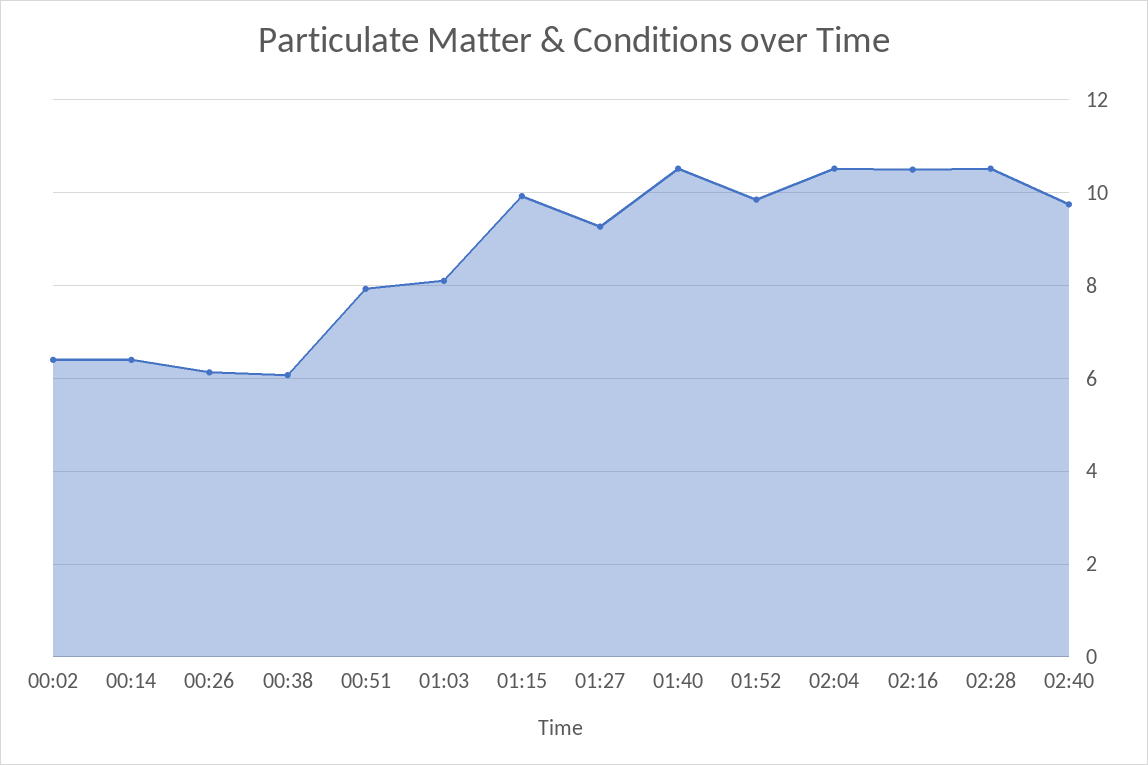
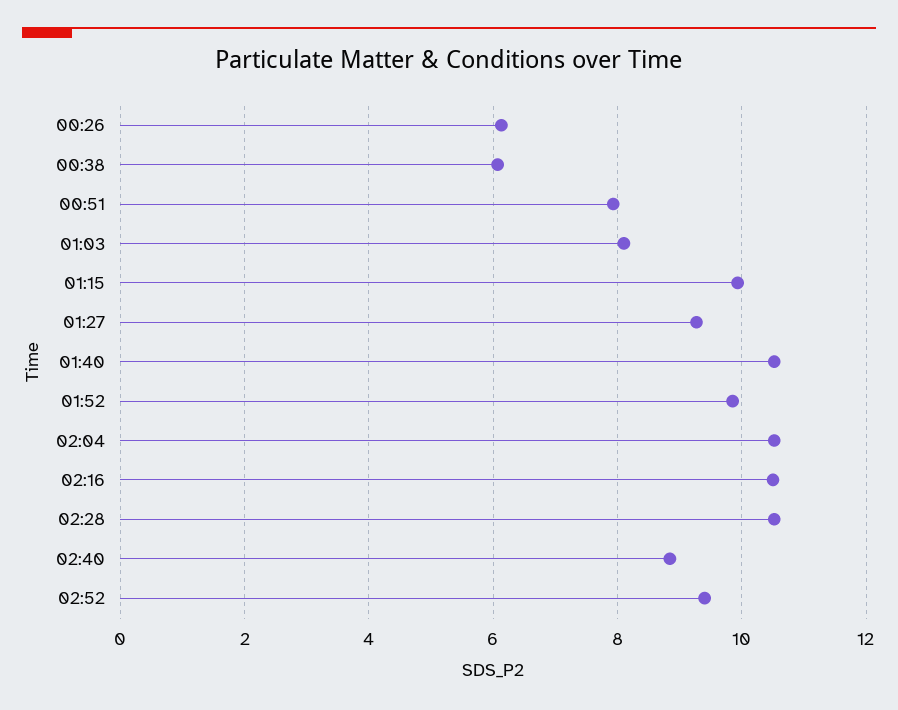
00:02: 6.4 -> none
00:14: 6.4 -> none
02:40: 9.8 -> 8.8
02:52: none -> 9.4

